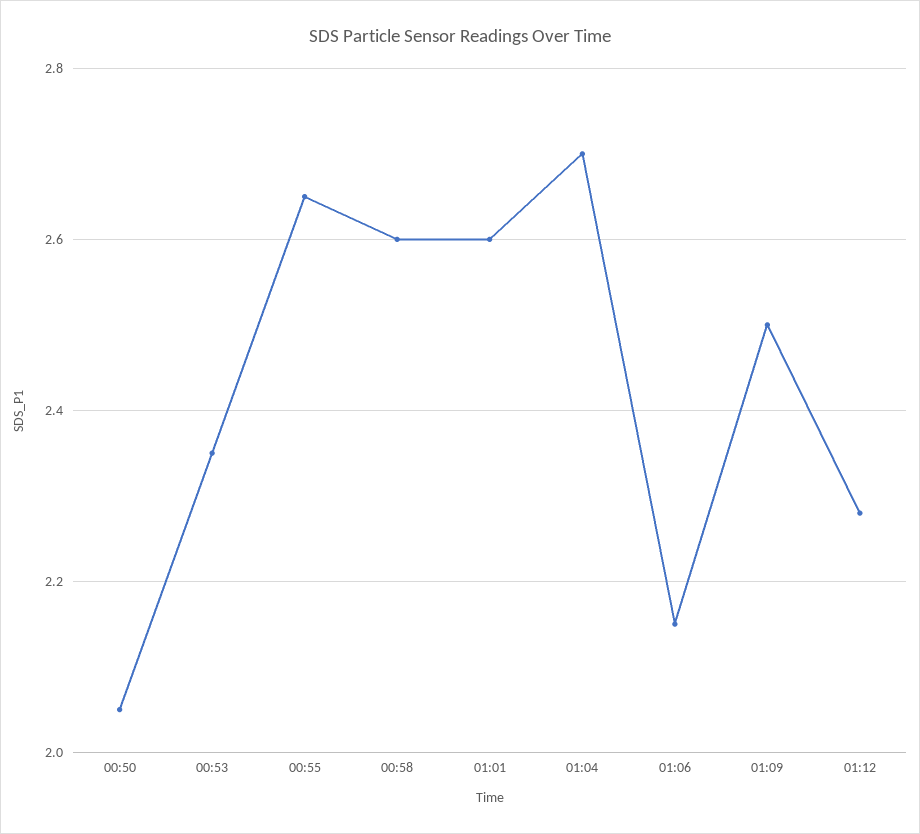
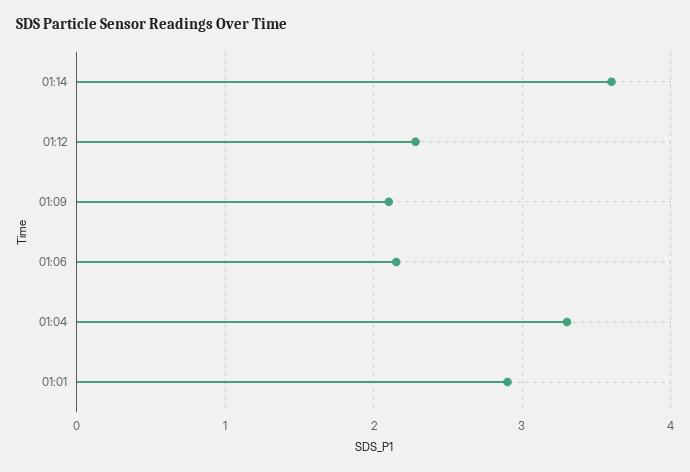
00:50: 2.05 -> none
00:53: 2.35 -> none
00:55: 2.65 -> none
00:58: 2.6 -> none
01:01: 2.6 -> 2.9
01:04: 2.7 -> 3.3
01:09: 2.5 -> 2.1
01:14: none -> 3.6

